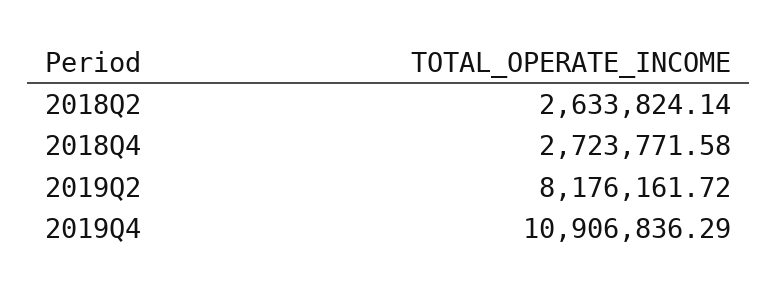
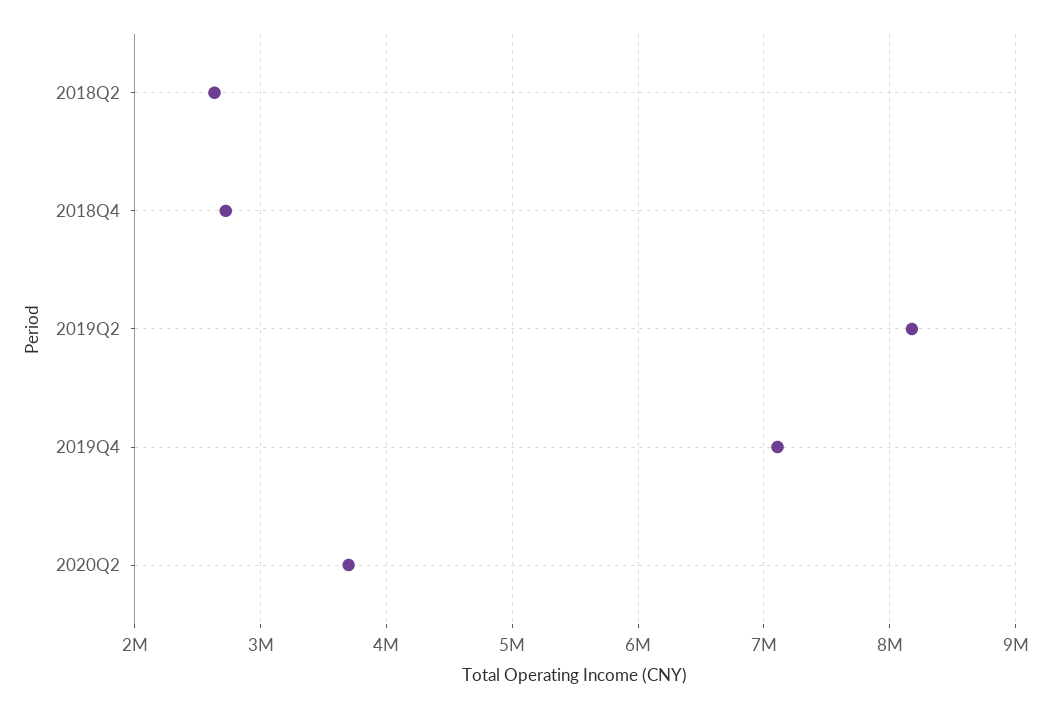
2019Q4: 10906836.29 -> 7100000
2020Q2: none -> 3700000

